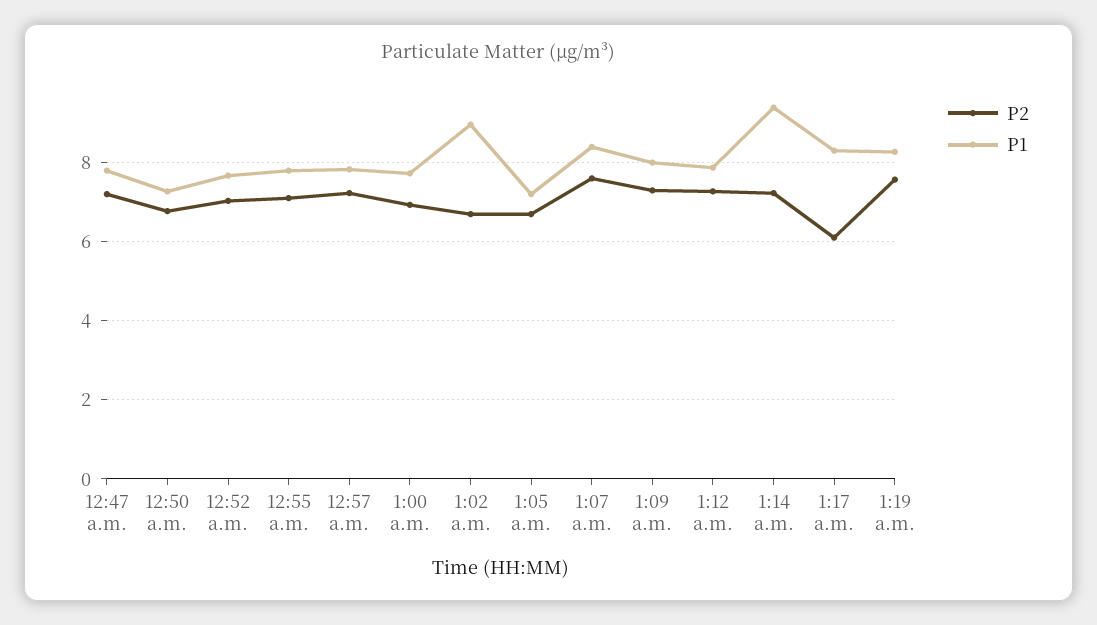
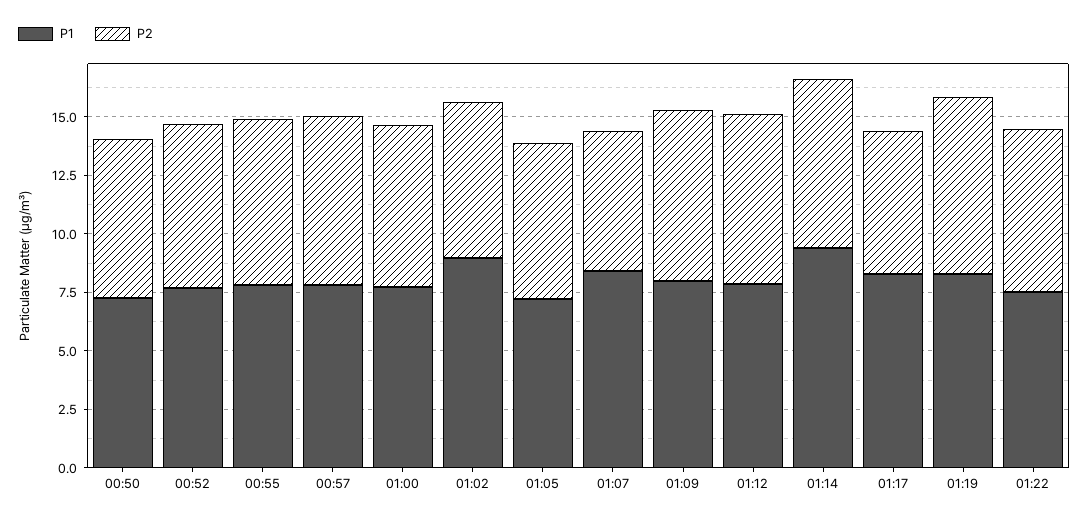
P2, 12:47 a.m.: 7.2 -> none
P1, 12:47 a.m.: 7.8 -> none
P2, 1:07 a.m.: 7.6 -> 6
P1, 01:22: none -> 7.5
P2, 01:22: none -> 7

